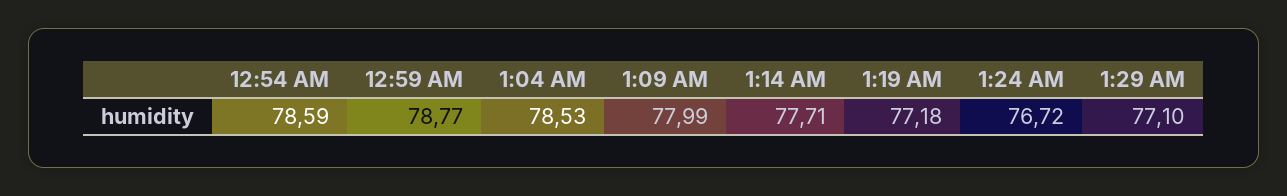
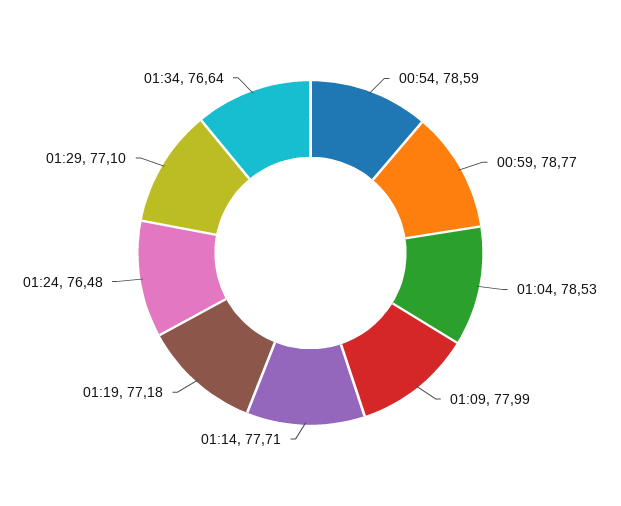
1:24 AM: 76.72 -> 76.48
01:34: none -> 76.64

